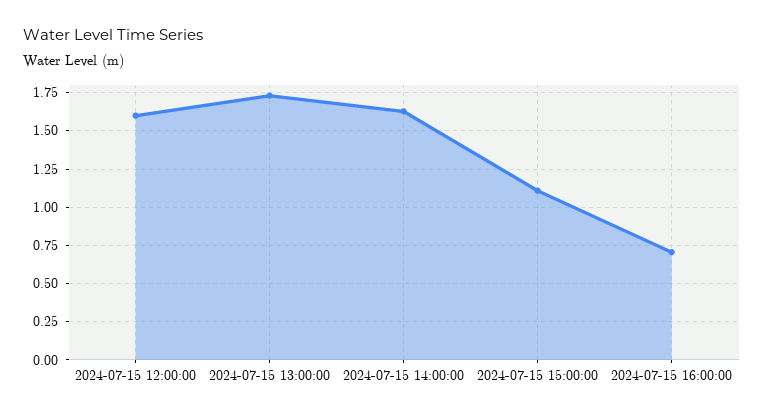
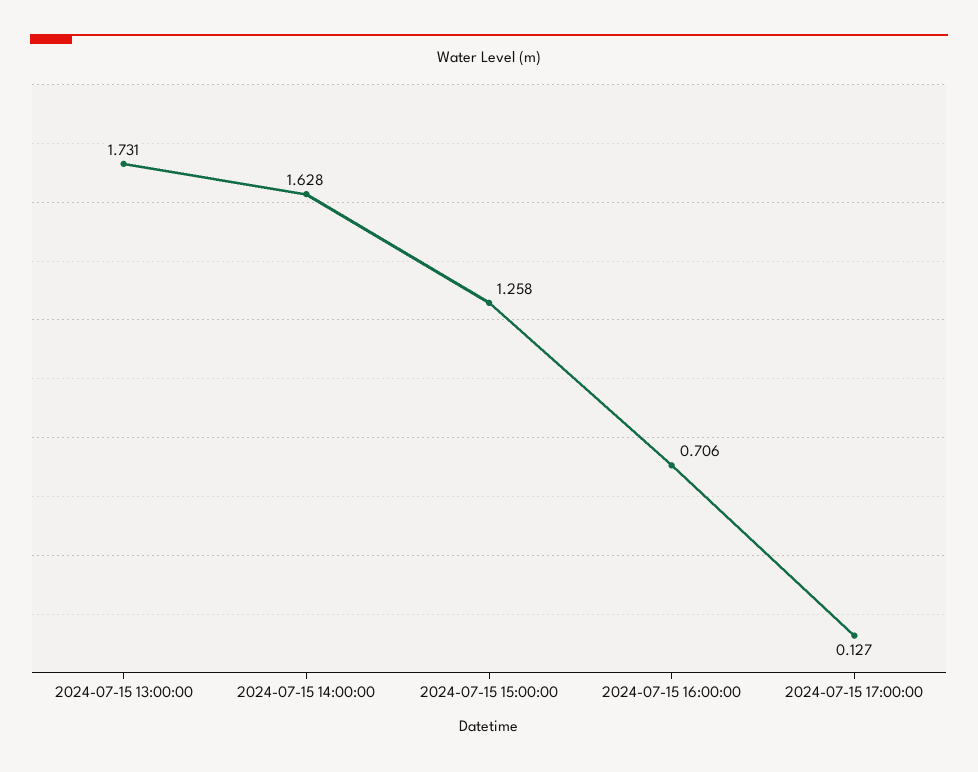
2024-07-15 12:00:00: 1.6 -> none
2024-07-15 15:00:00: 1.1 -> 1.258
2024-07-15 17:00:00: none -> 0.127

